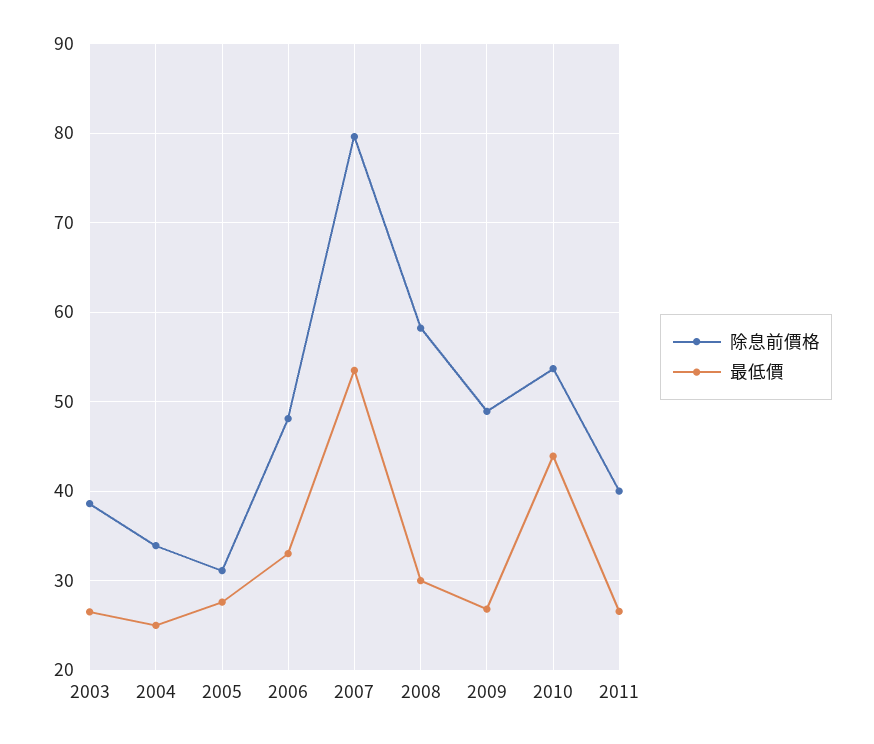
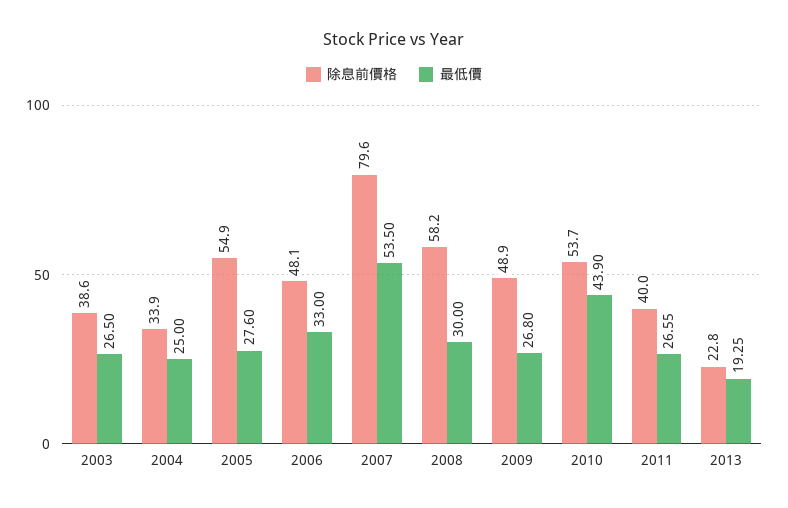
除息前價格, 2005: 31 -> 54.9
除息前價格, 2013: none -> 22.8
最低價, 2013: none -> 19.25

